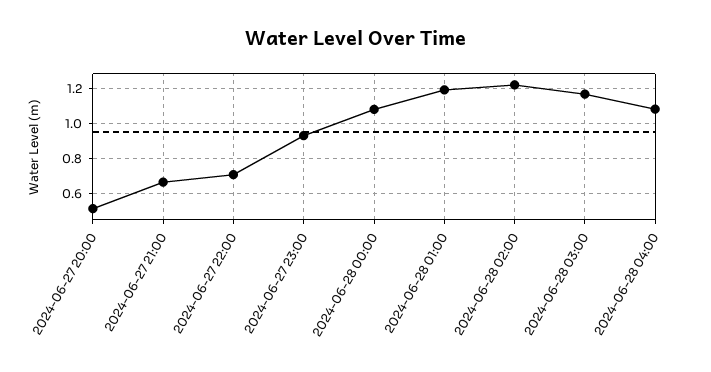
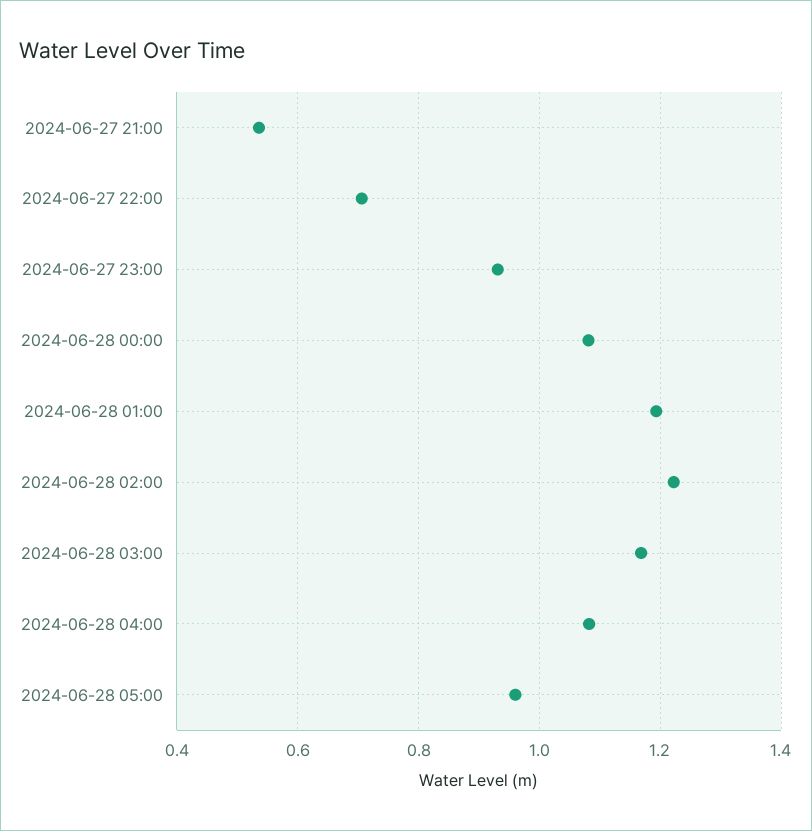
2024-06-27 20:00: 0.5 -> none
2024-06-27 21:00: 0.65 -> 0.54
2024-06-28 05:00: none -> 0.96

